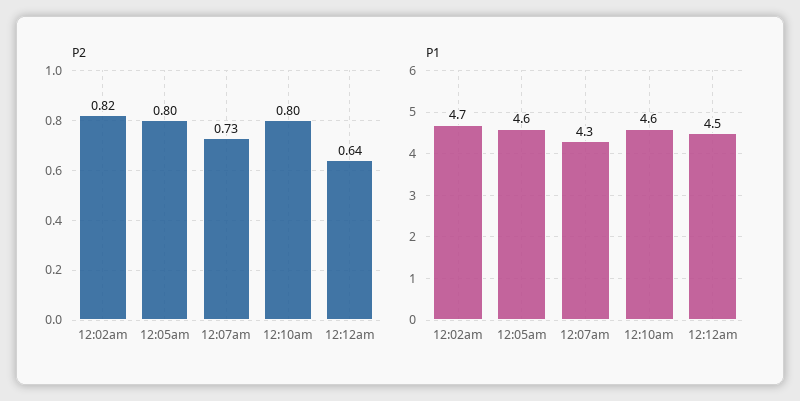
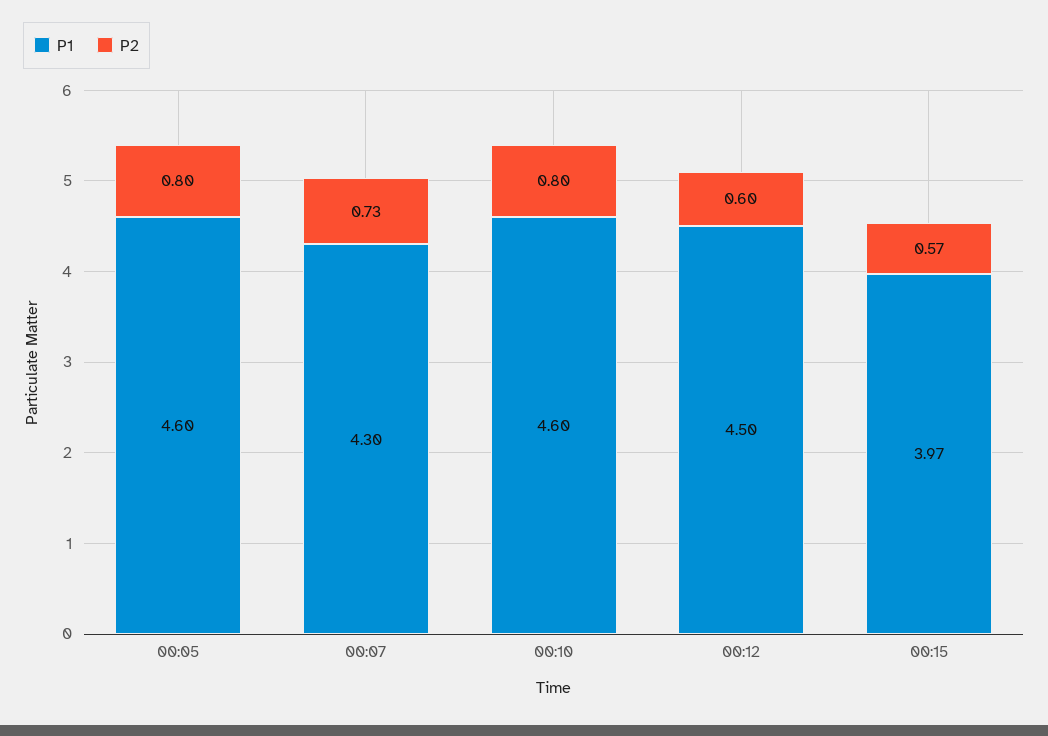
P2, 12:02am: 0.82 -> none
P2, 12:12am: 0.64 -> 0.6
P1, 12:02am: 4.7 -> none
P1, 00:15: none -> 3.97
P2, 00:15: none -> 0.57

